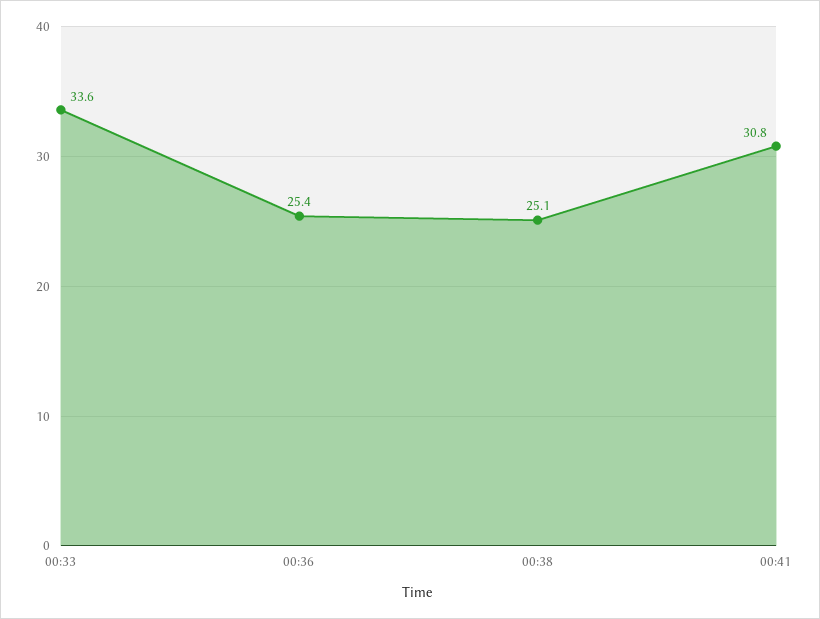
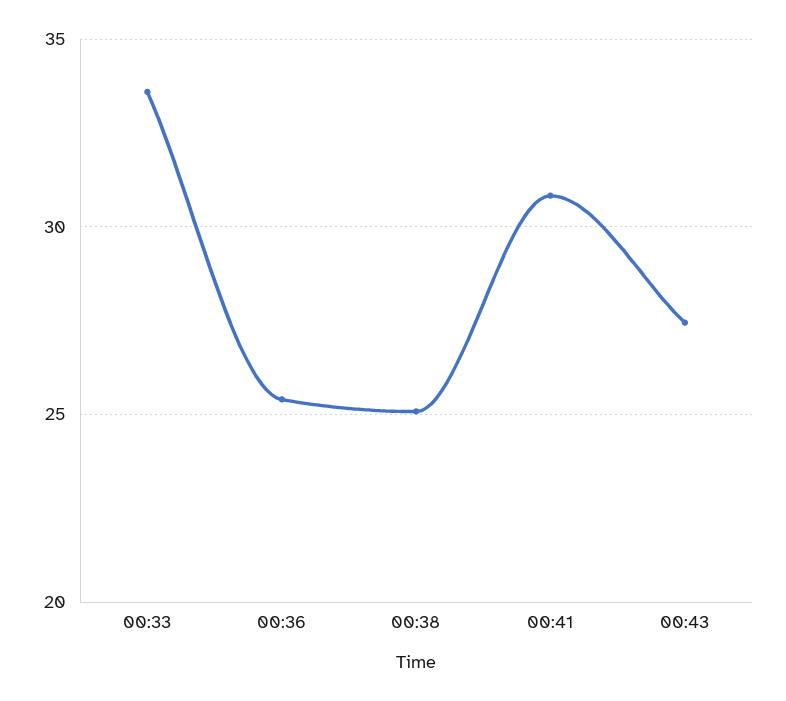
00:43: none -> 27.5

